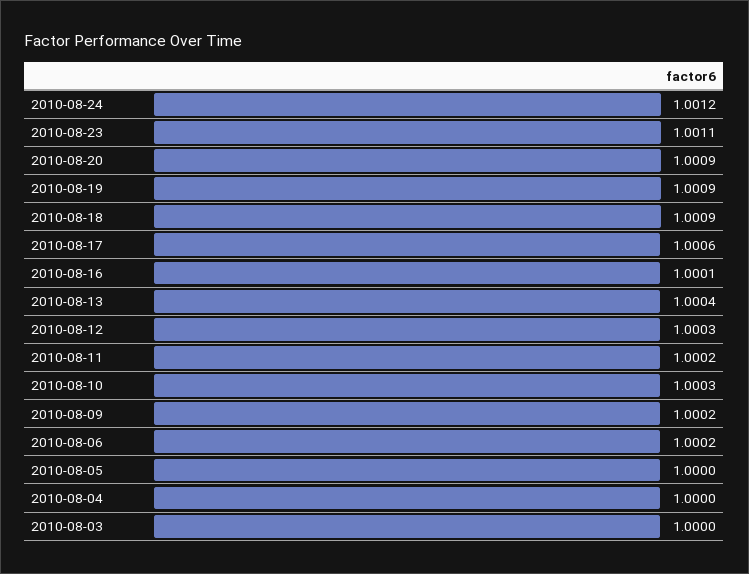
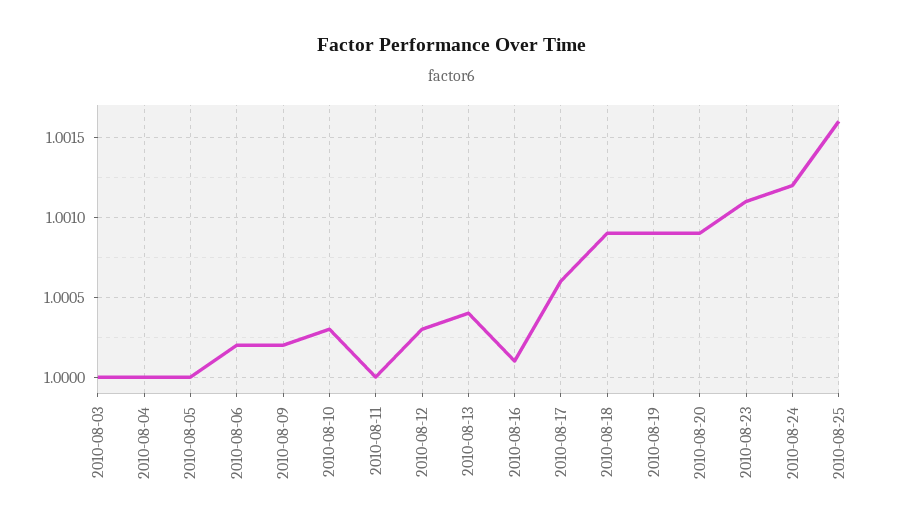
2010-08-11: 1.0002 -> 1
2010-08-25: none -> 1.0016

